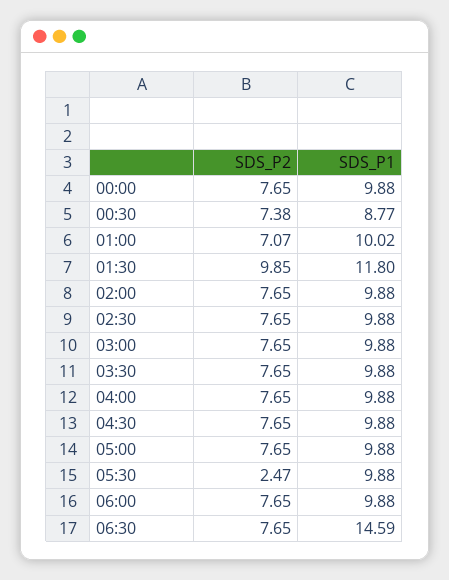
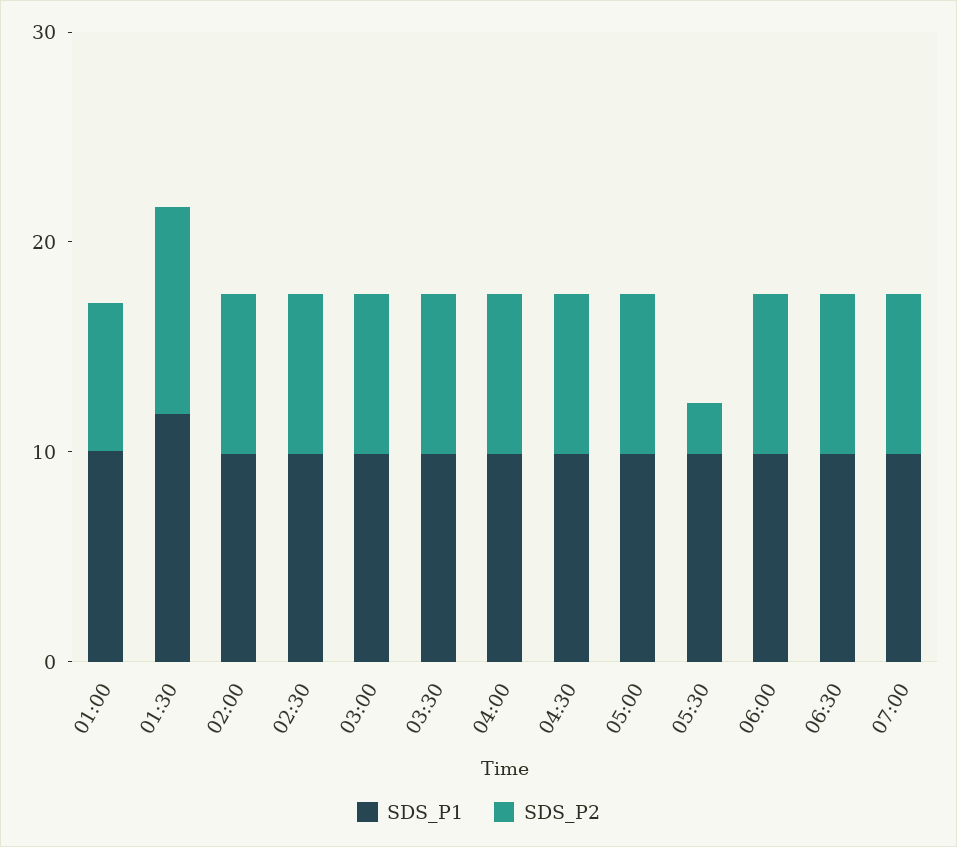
SDS_P2, 00:00: 7.65 -> none
SDS_P1, 00:00: 9.88 -> none
SDS_P2, 00:30: 7.38 -> none
SDS_P1, 00:30: 8.77 -> none
SDS_P1, 06:30: 14.59 -> 10
SDS_P1, 07:00: none -> 10
SDS_P2, 07:00: none -> 8

